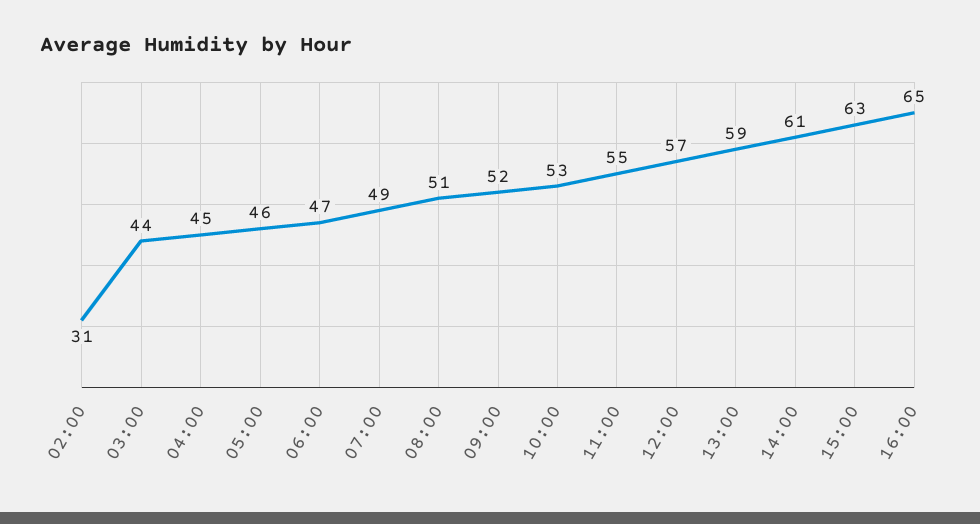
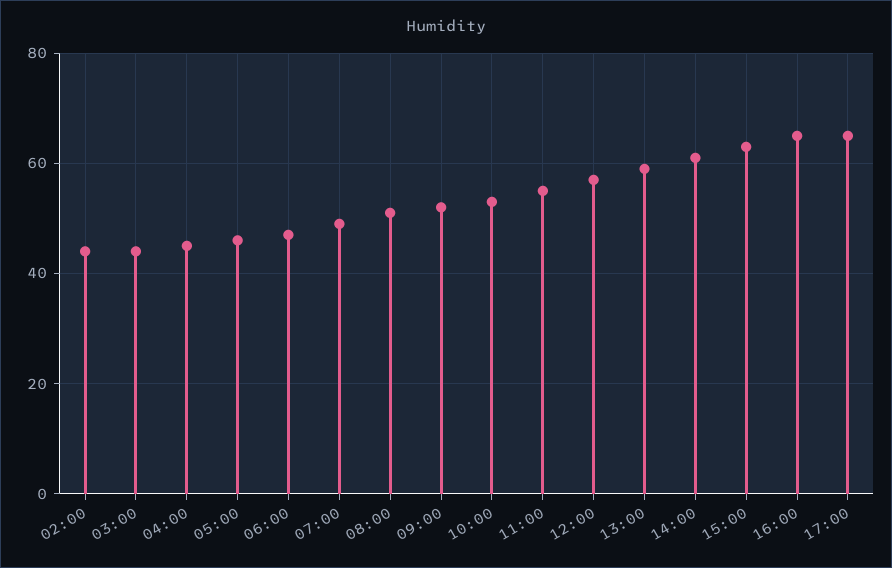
02:00: 31 -> 45
17:00: none -> 65

